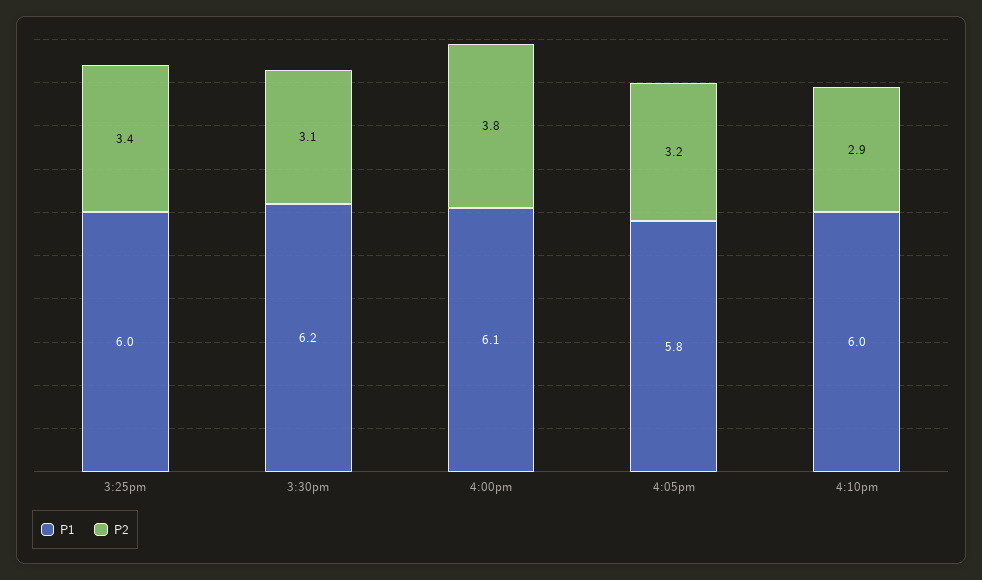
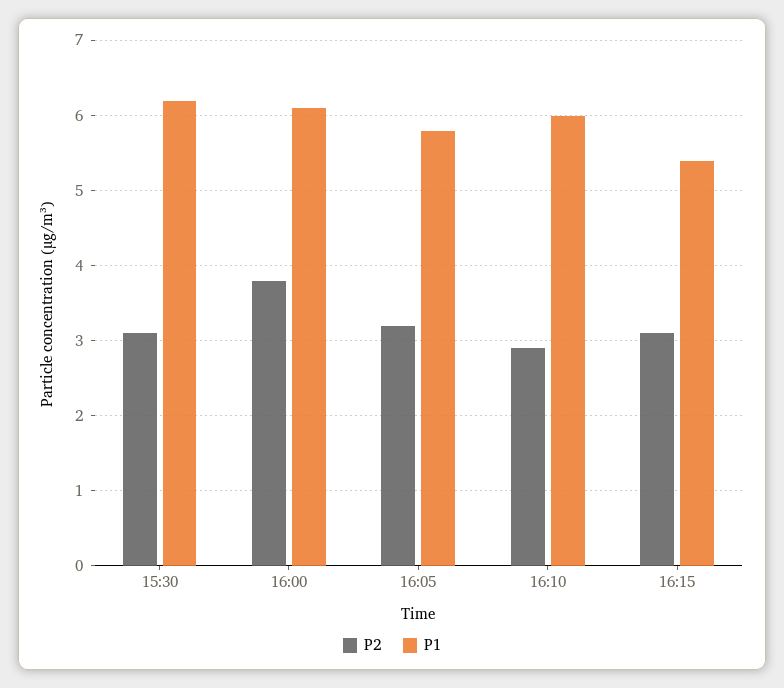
P1, 3:25pm: 6 -> none
P2, 3:25pm: 3.4 -> none
P2, 16:15: none -> 3.1
P1, 16:15: none -> 5.4

